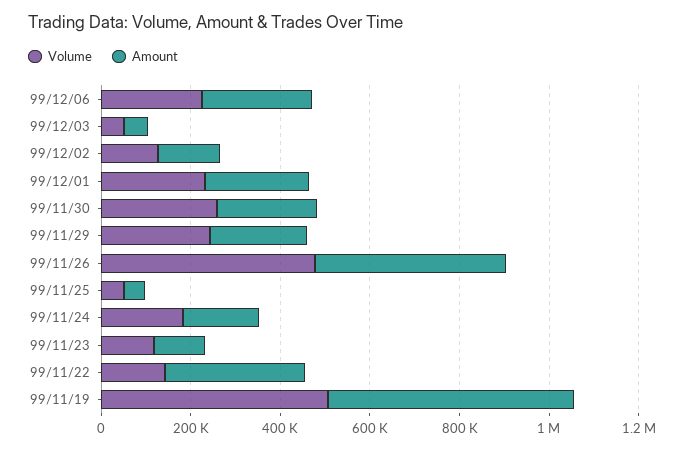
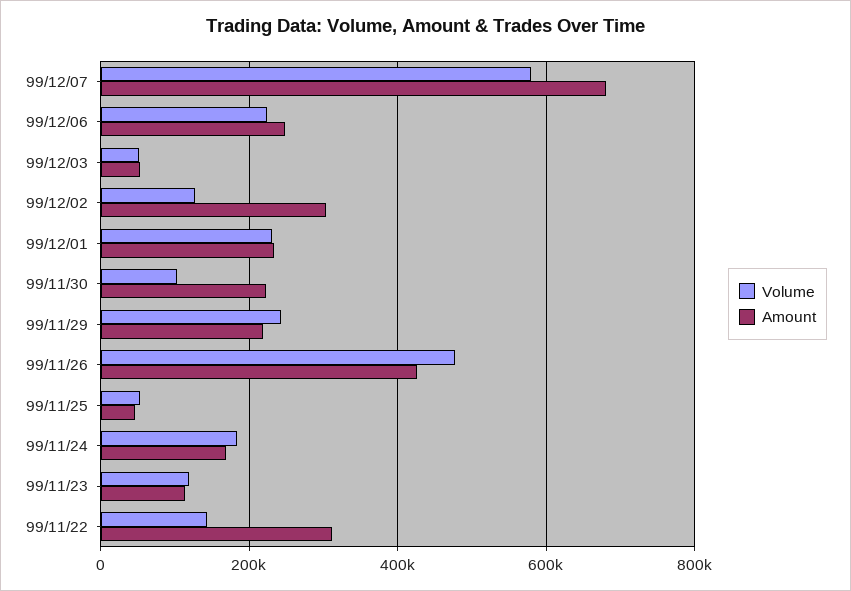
Amount, 99/12/02: 150000 -> 300000
Volume, 99/11/30: 250000 -> 100000
Volume, 99/11/19: 500000 -> none
Amount, 99/11/19: 550000 -> none
Volume, 99/12/07: none -> 580000
Amount, 99/12/07: none -> 680000

